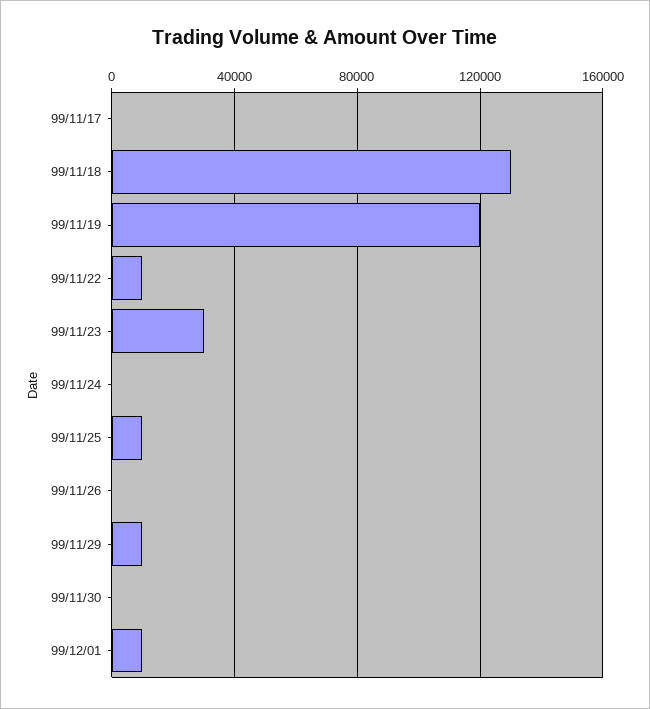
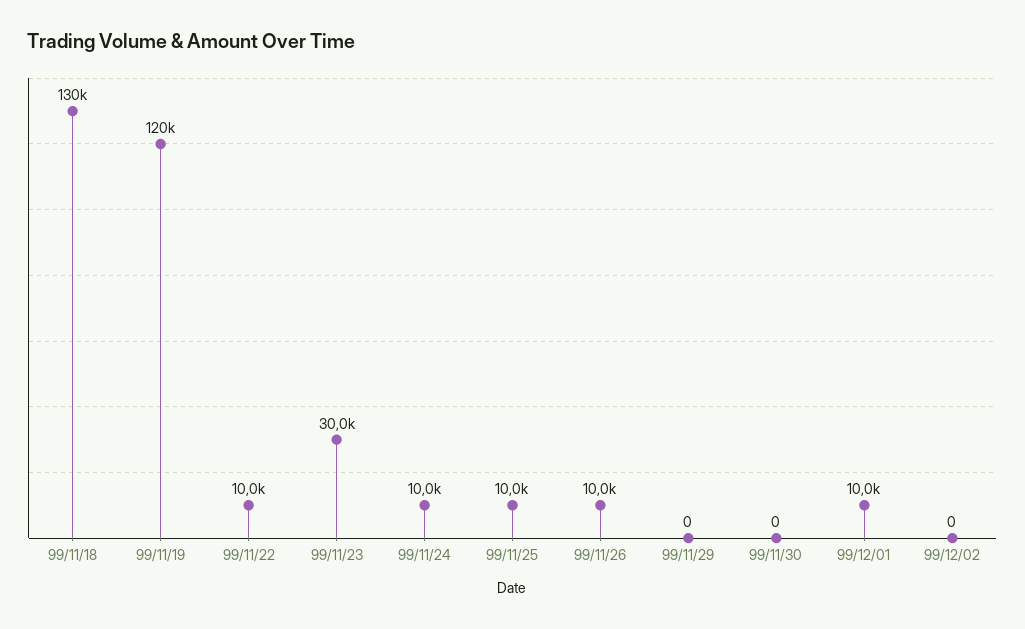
99/11/17: 0 -> none
99/11/24: 0 -> 10000
99/11/26: 0 -> 10000
99/11/29: 10000 -> 0
99/12/02: none -> 0

